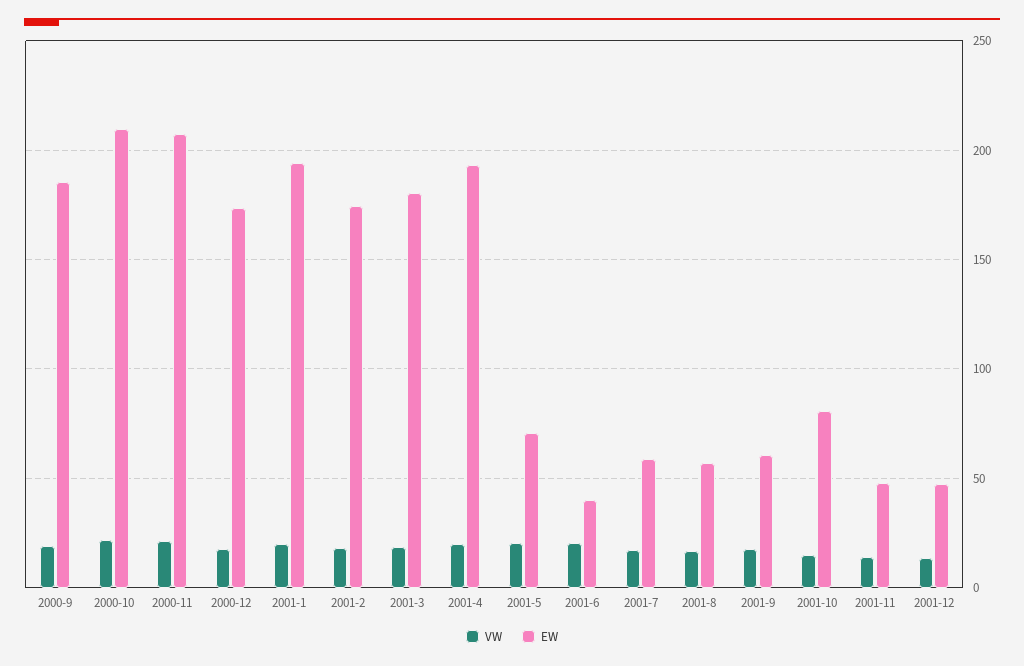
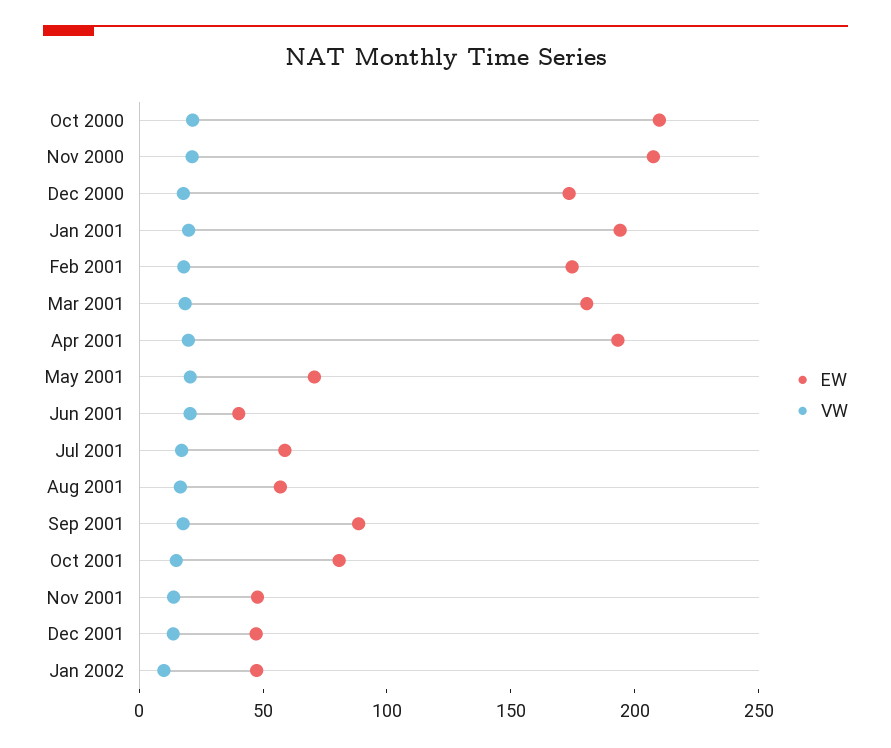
VW, 2000-9: 20 -> none
EW, 2000-9: 185 -> none
EW, 2001-9: 60 -> 90
EW, Jan 2002: none -> 50
VW, Jan 2002: none -> 10

